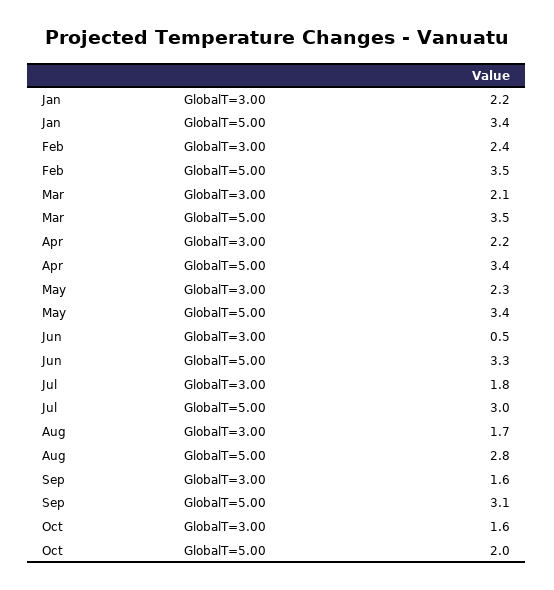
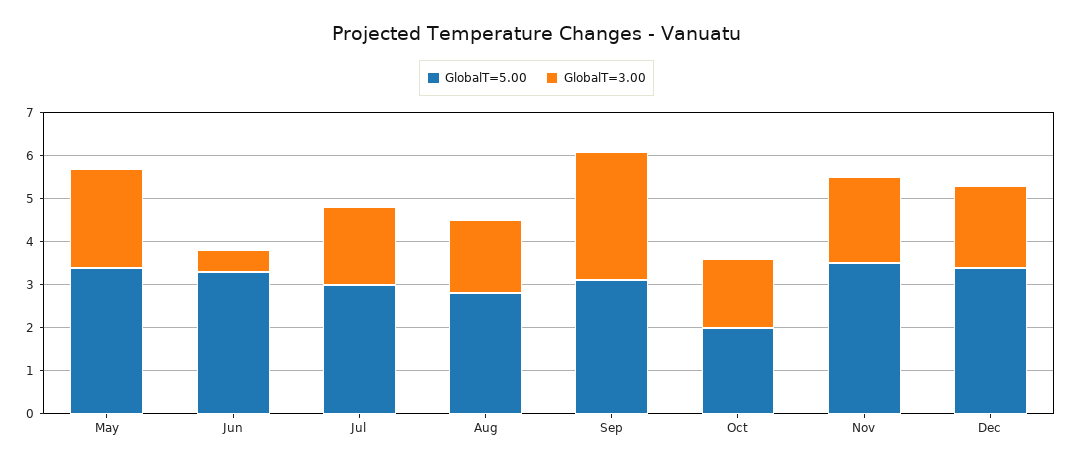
GlobalT=3.00, Jan: 2.2 -> none
GlobalT=5.00, Jan: 3.4 -> none
GlobalT=3.00, Feb: 2.4 -> none
GlobalT=5.00, Feb: 3.5 -> none
GlobalT=3.00, Mar: 2.1 -> none
GlobalT=5.00, Mar: 3.5 -> none
GlobalT=3.00, Apr: 2.2 -> none
GlobalT=5.00, Apr: 3.4 -> none
GlobalT=3.00, Sep: 1.6 -> 3
GlobalT=5.00, Nov: none -> 3.5
GlobalT=3.00, Nov: none -> 2
GlobalT=5.00, Dec: none -> 3.5
GlobalT=3.00, Dec: none -> 2

